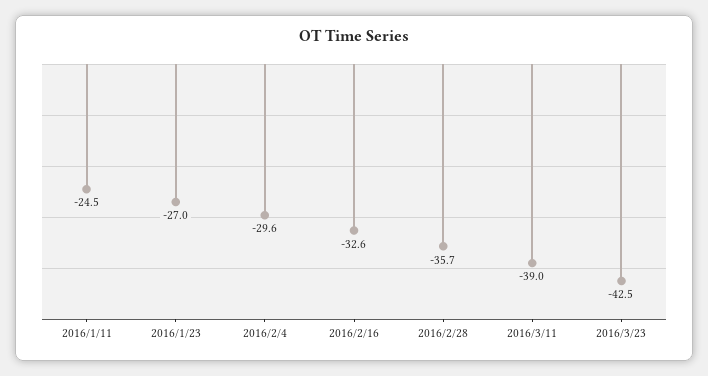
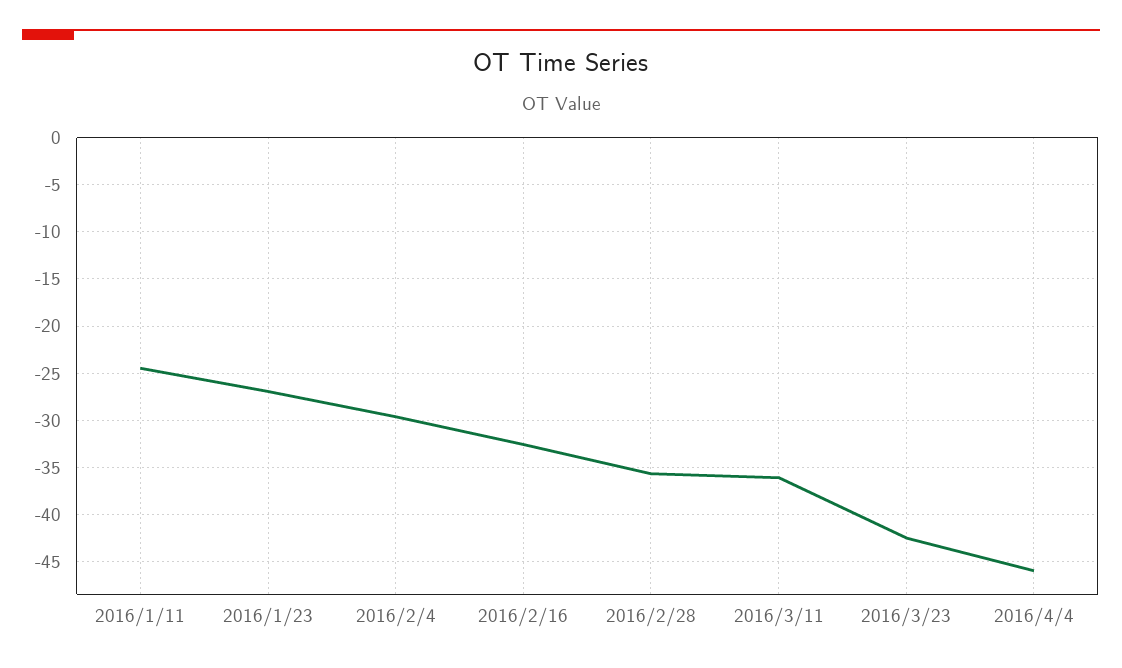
2016/3/11: -39 -> -36
2016/4/4: none -> -46

